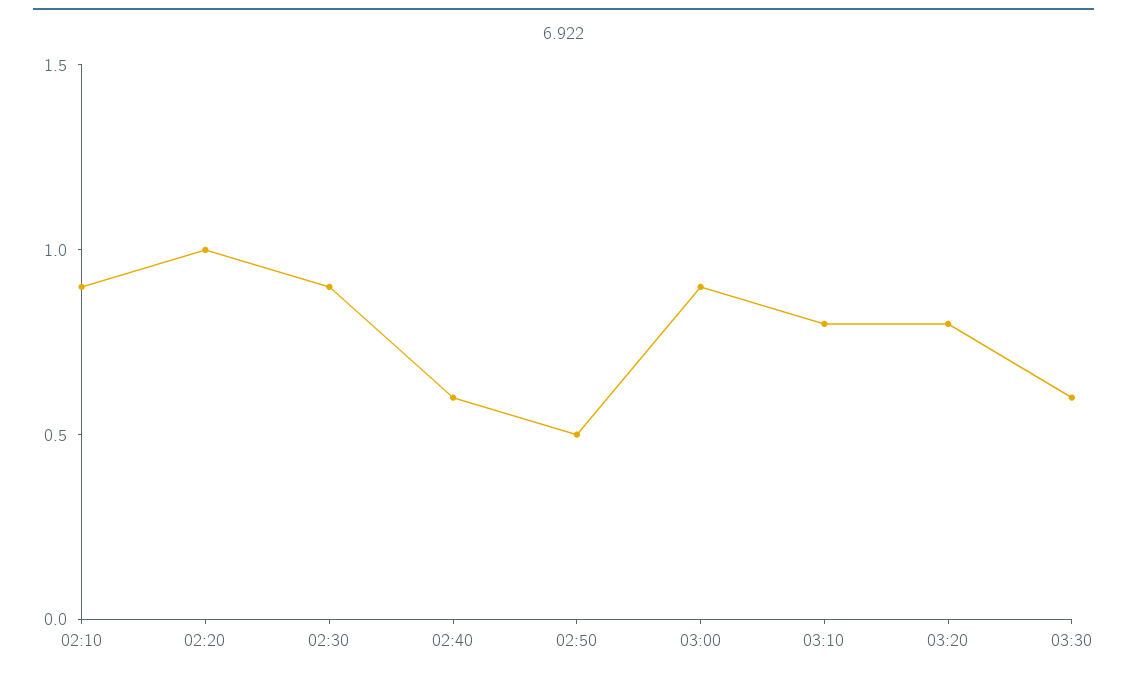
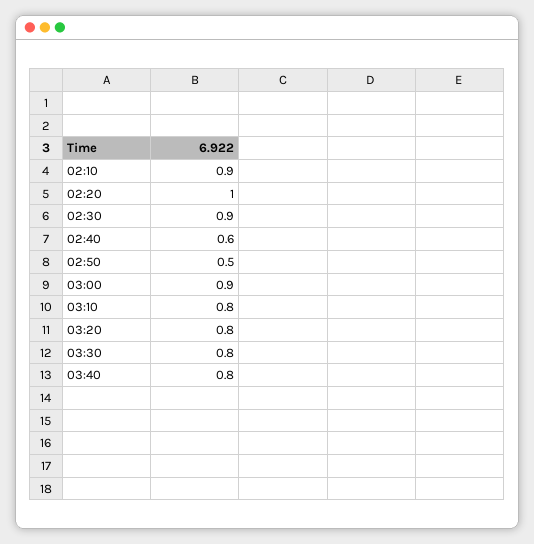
03:30: 0.6 -> 0.8
03:40: none -> 0.8

